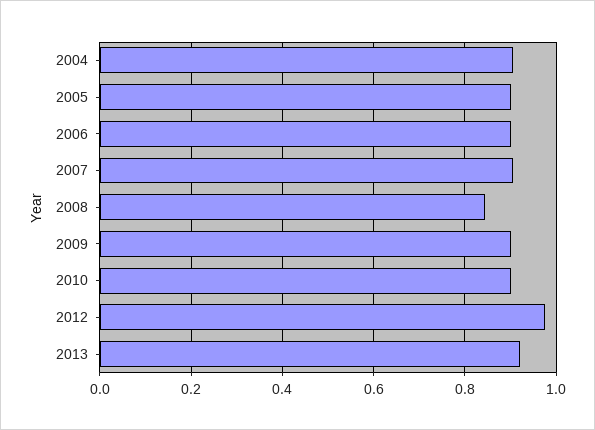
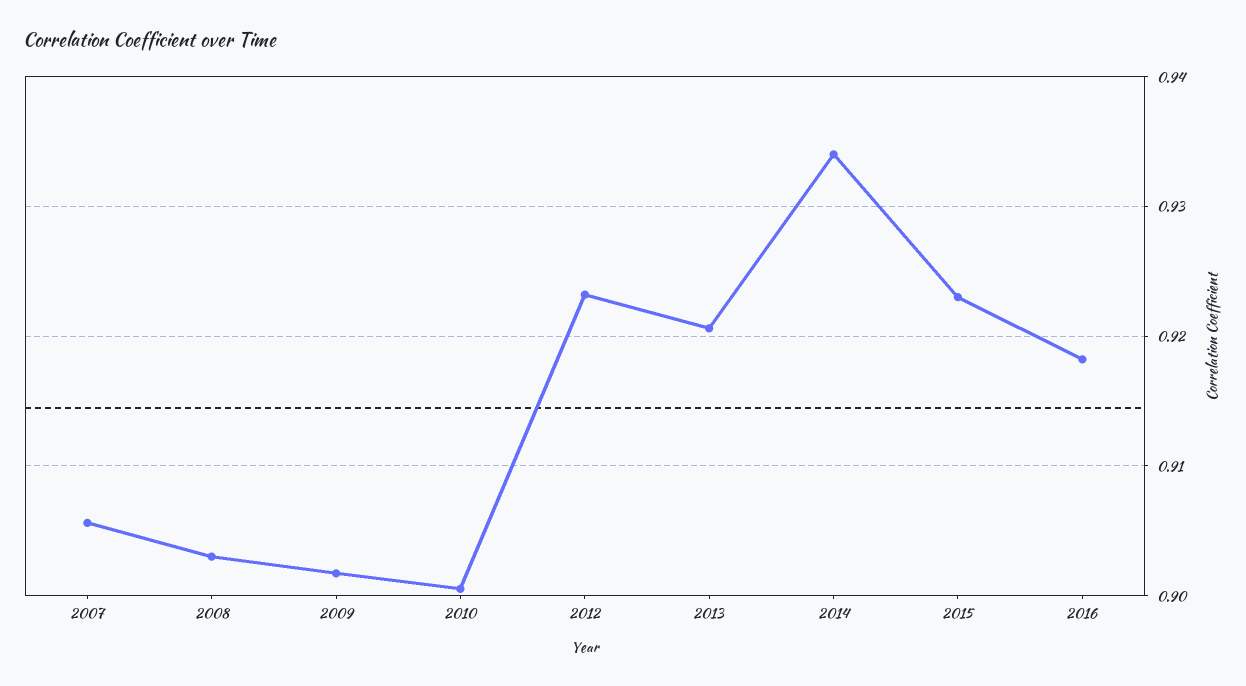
2004: 0.9 -> none
2005: 0.9 -> none
2006: 0.9 -> none
2008: 0.84 -> 0.903
2012: 0.98 -> 0.923
2014: none -> 0.934
2015: none -> 0.923
2016: none -> 0.918

